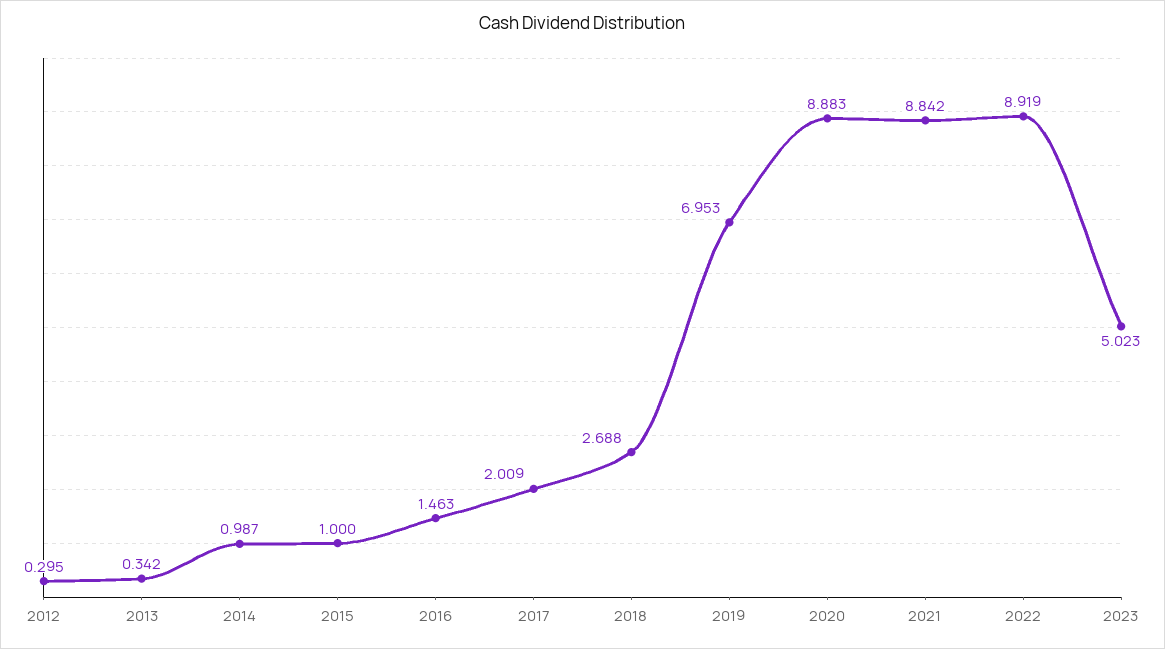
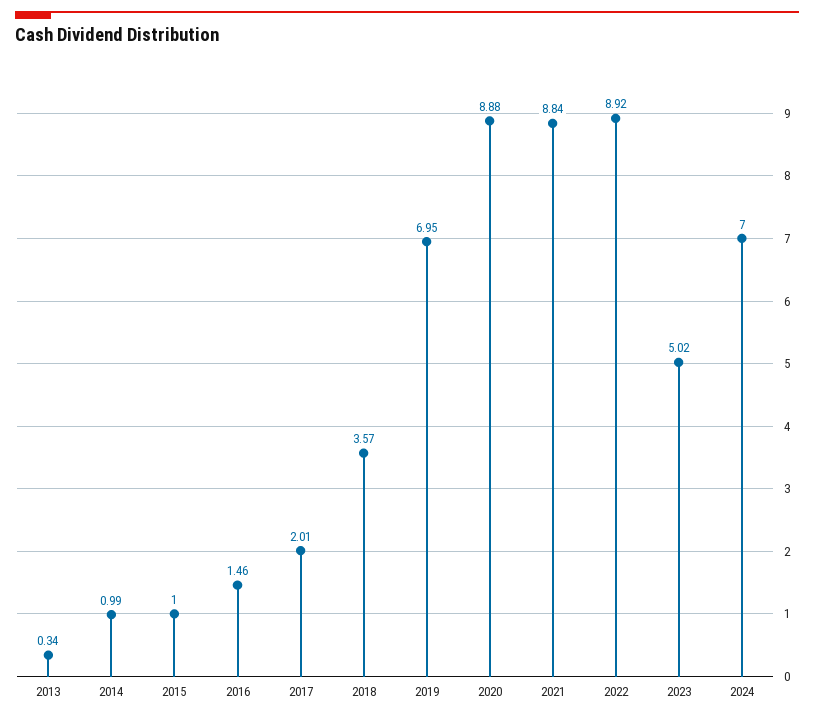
2012: 0.295 -> none
2018: 2.688 -> 3.57
2024: none -> 7

